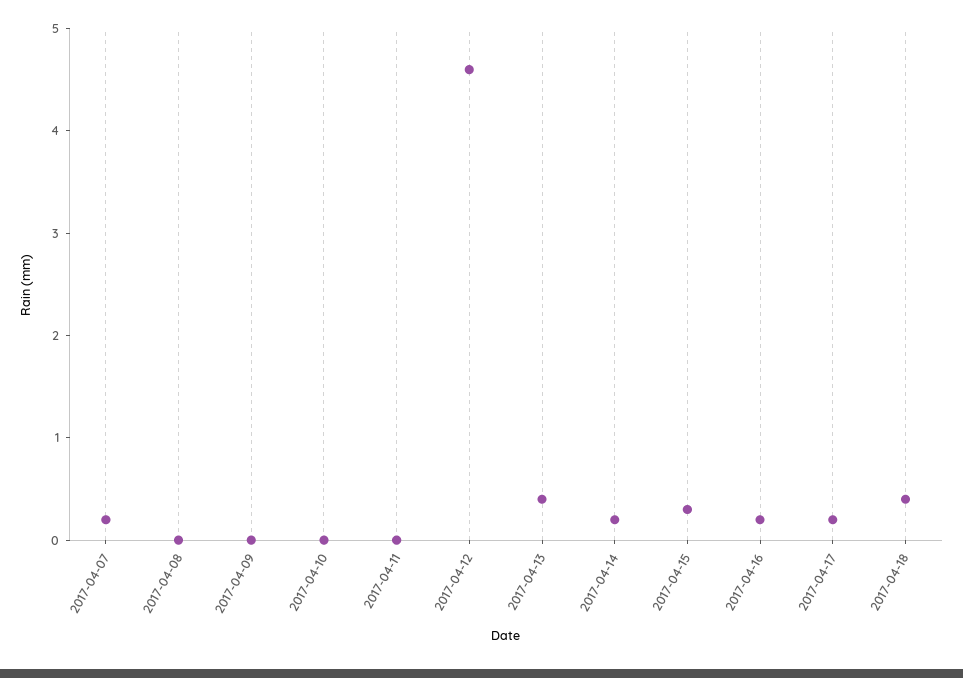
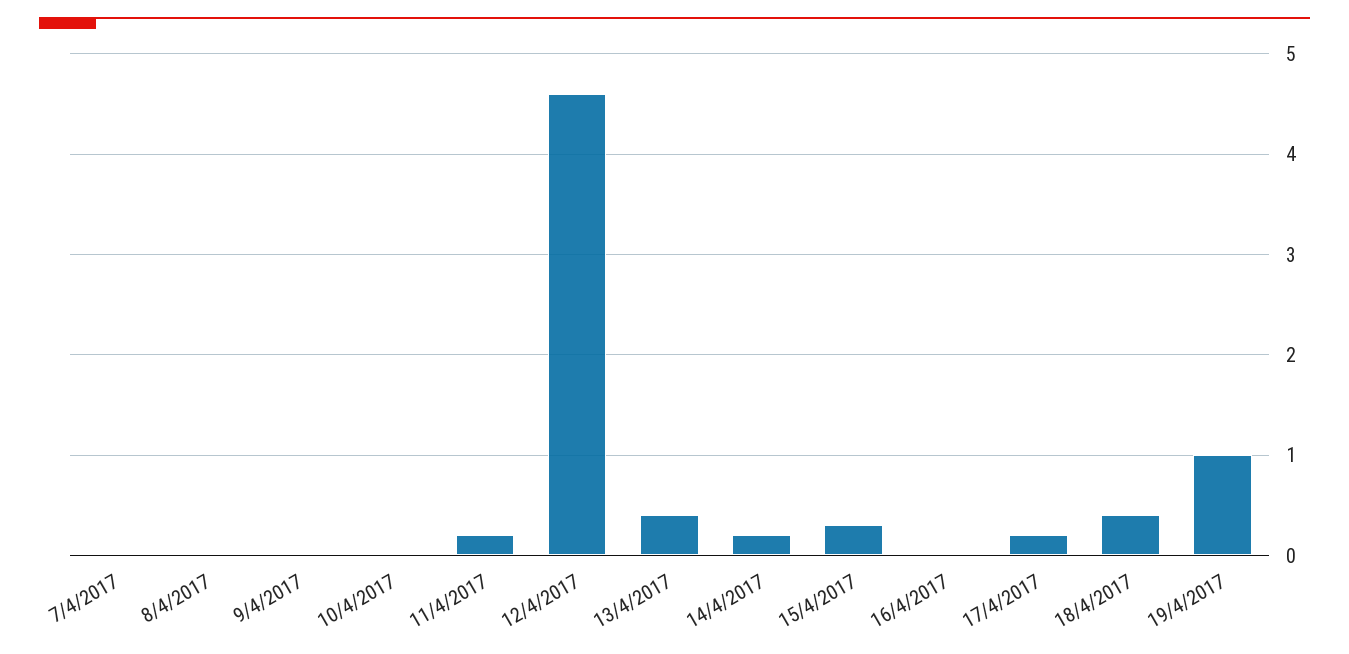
2017-04-07: 0.2 -> 0
2017-04-11: 0 -> 0.2
2017-04-16: 0.2 -> 0
19/4/2017: none -> 1

